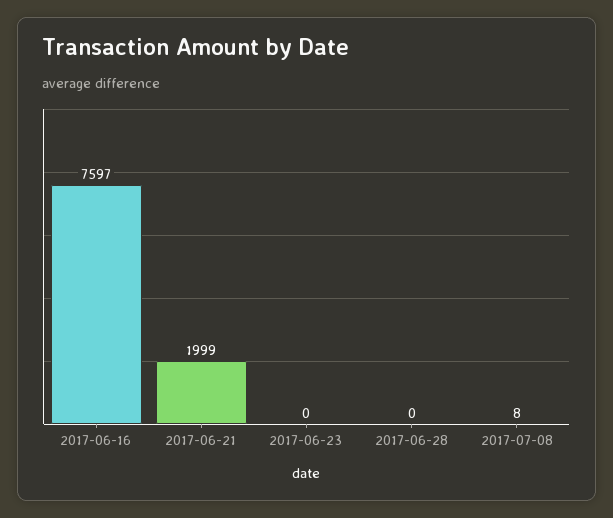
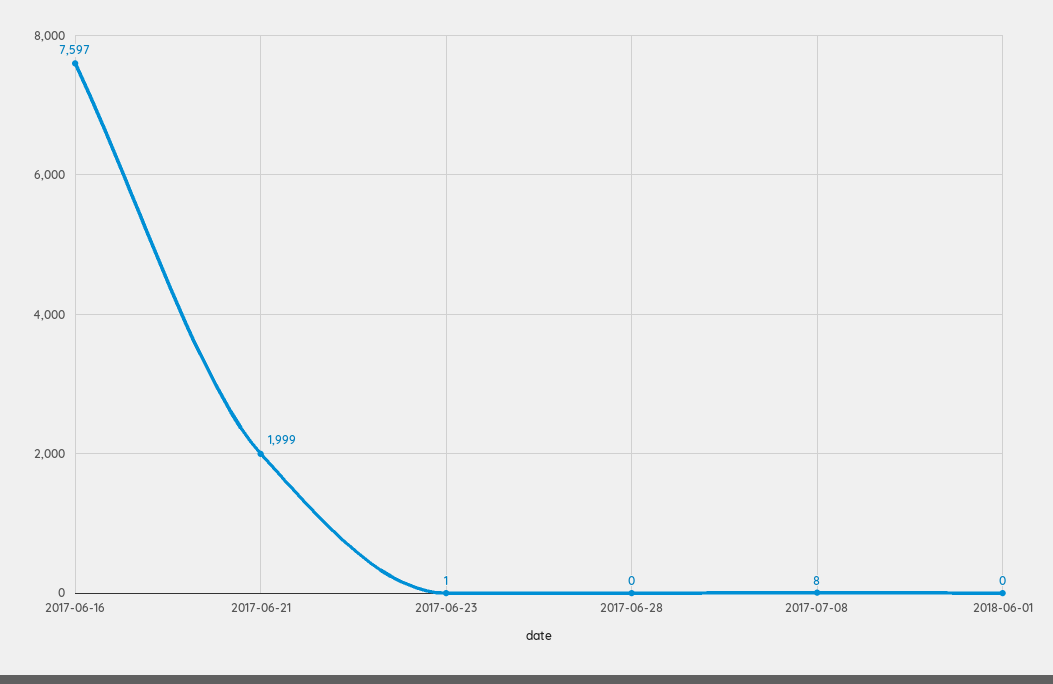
2017-06-23: 0 -> 1
2018-06-01: none -> 0

